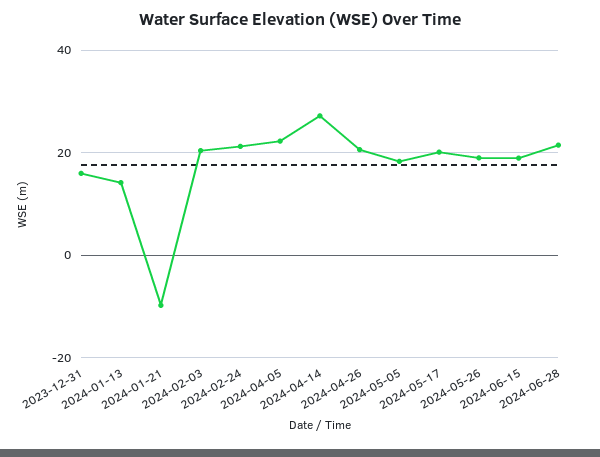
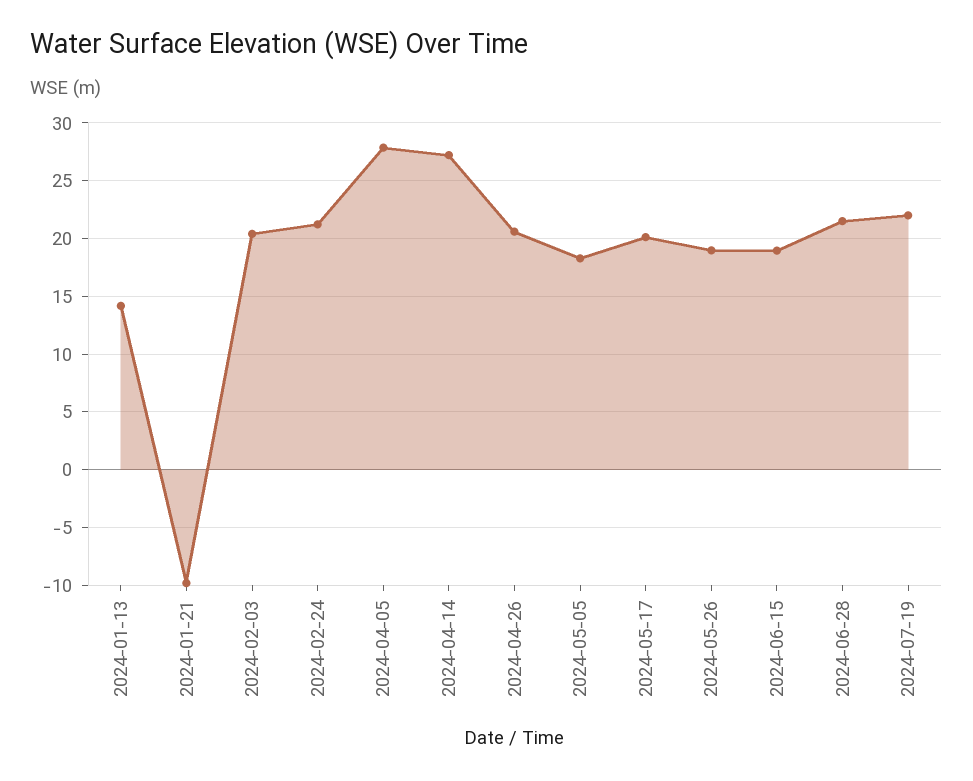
2023-12-31: 16 -> none
2024-04-05: 22 -> 28
2024-07-19: none -> 22

